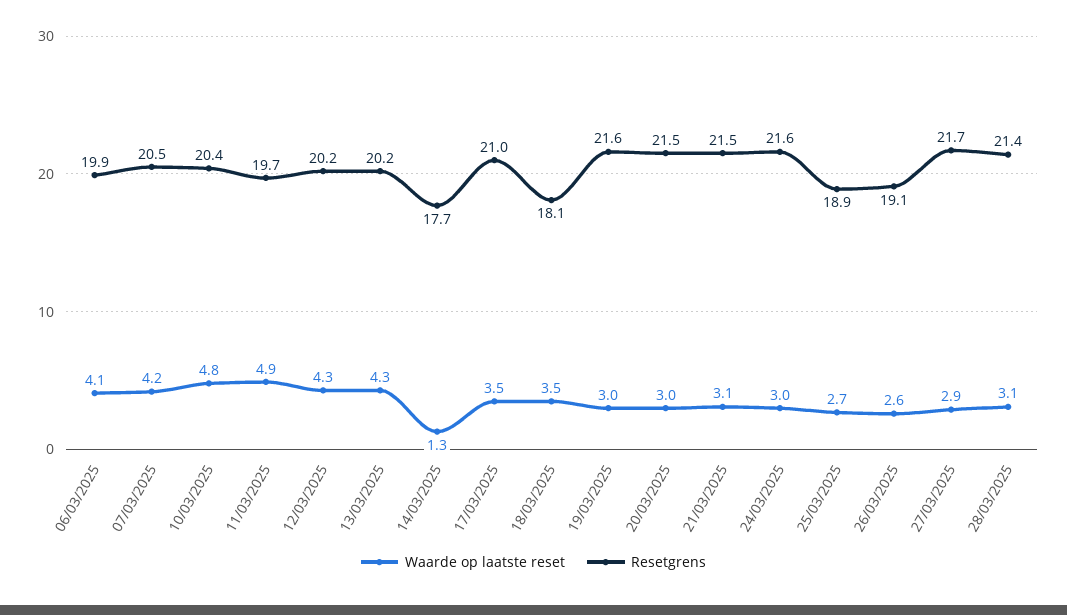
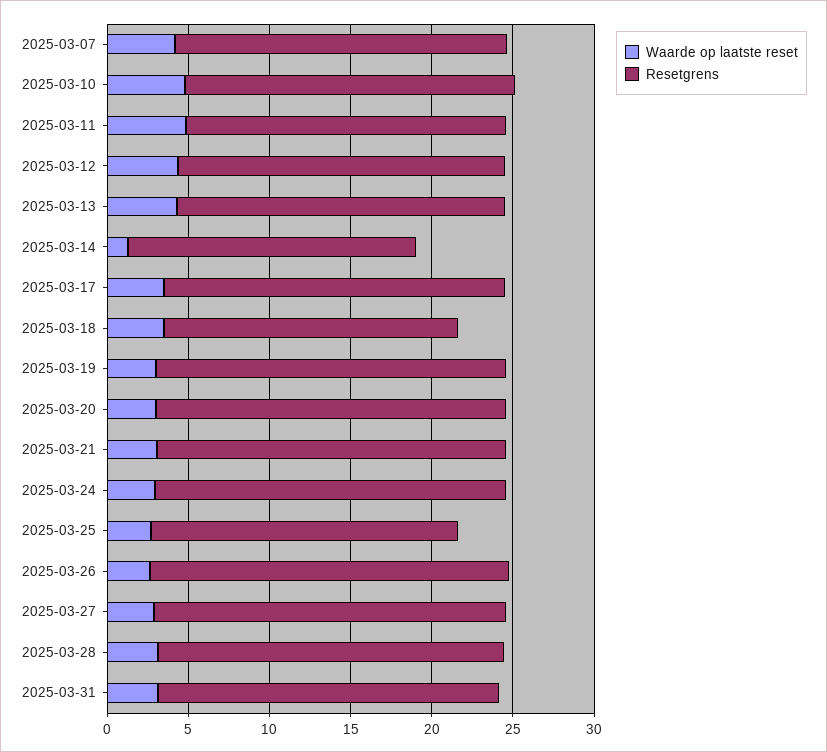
Waarde op laatste reset, 06/03/2025: 4.1 -> none
Resetgrens, 06/03/2025: 19.9 -> none
Resetgrens, 26/03/2025: 19.1 -> 22
Waarde op laatste reset, 2025-03-31: none -> 3
Resetgrens, 2025-03-31: none -> 21

